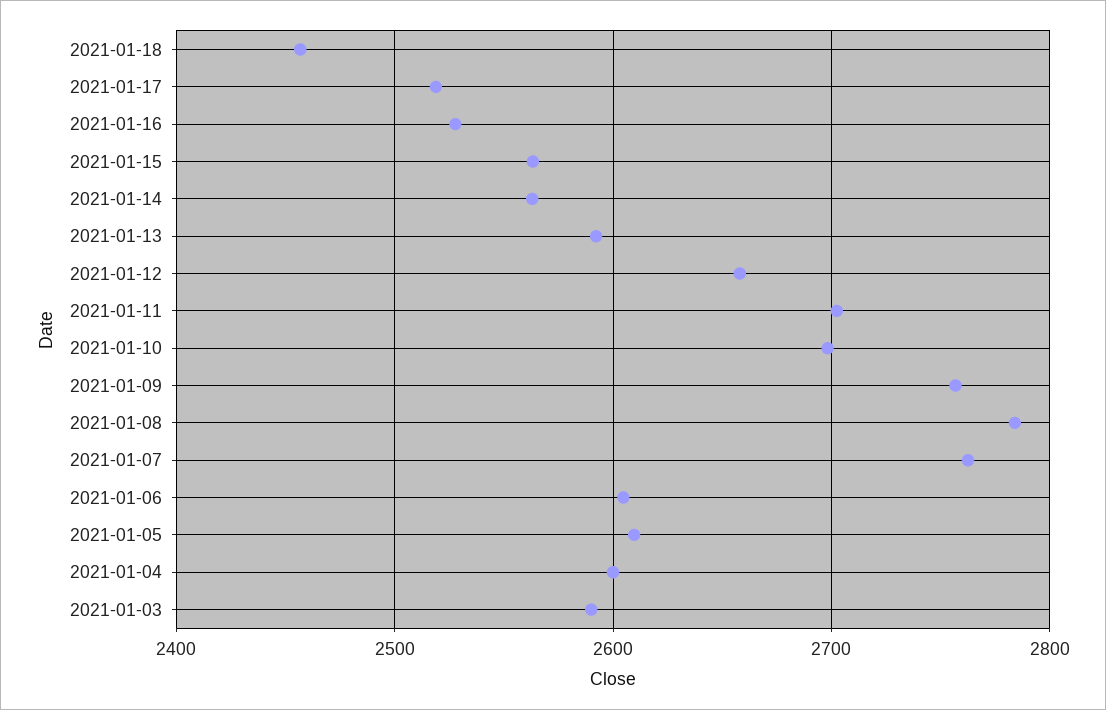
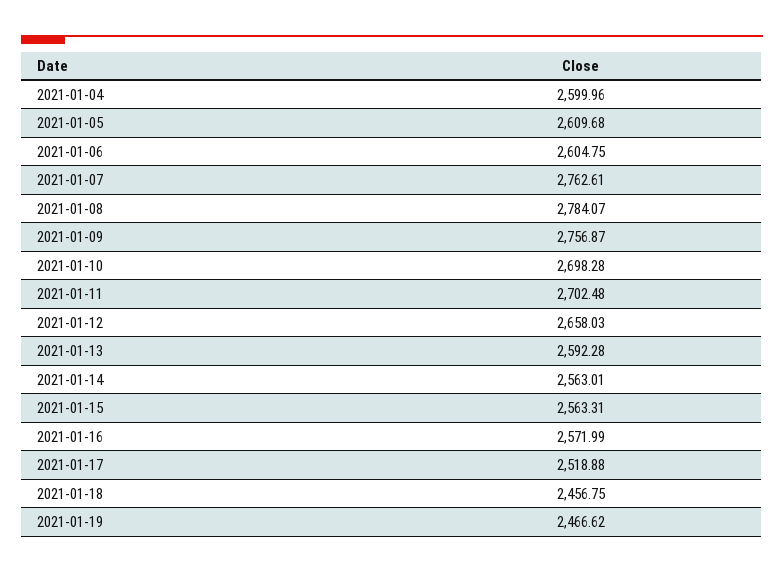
2021-01-16: 2530 -> 2571.99
2021-01-03: 2590 -> none
2021-01-19: none -> 2466.62

